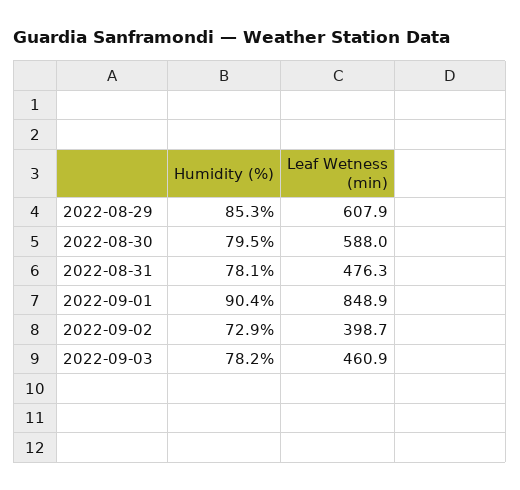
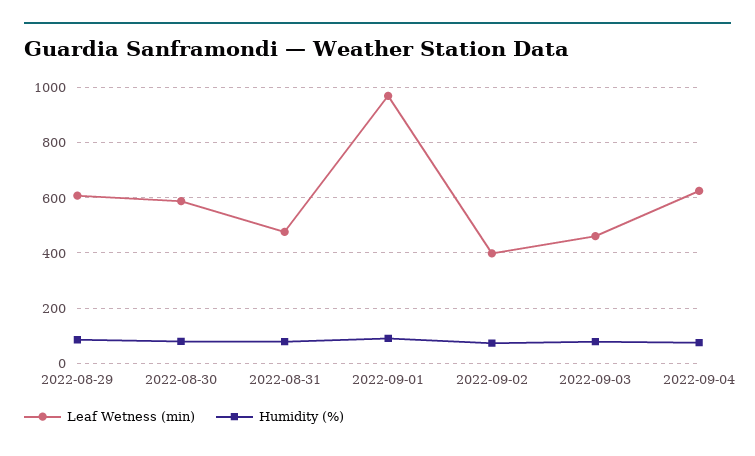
Leaf Wetness (min), 2022-09-01: 848.9 -> 975
Leaf Wetness (min), 2022-09-04: none -> 625
Humidity (%), 2022-09-04: none -> 75

